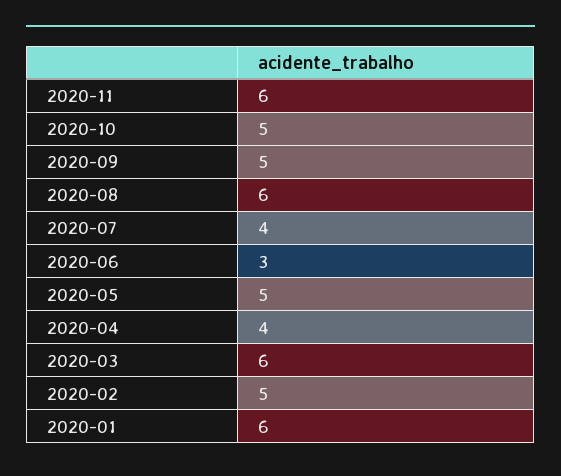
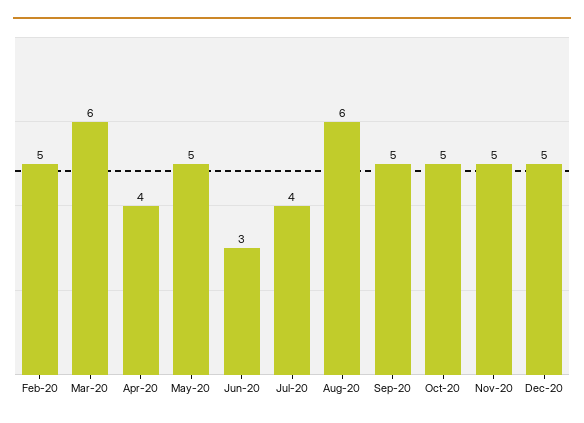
2020-11: 6 -> 5
2020-01: 6 -> none
Dec-20: none -> 5

